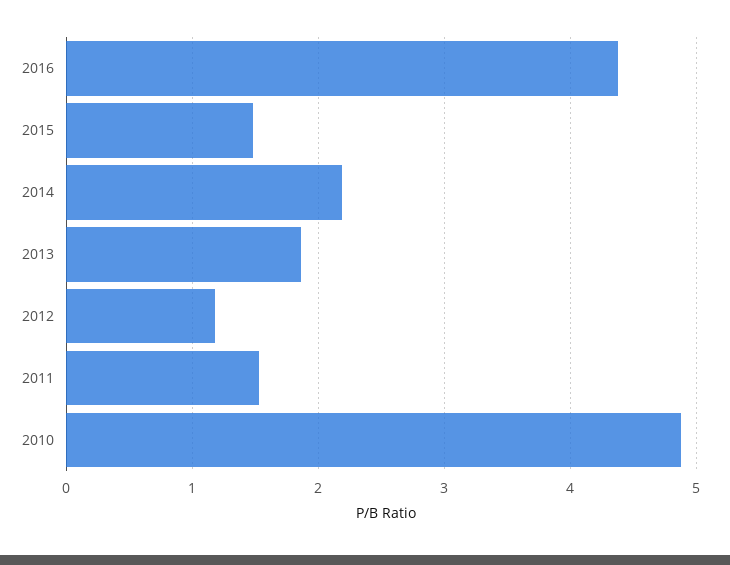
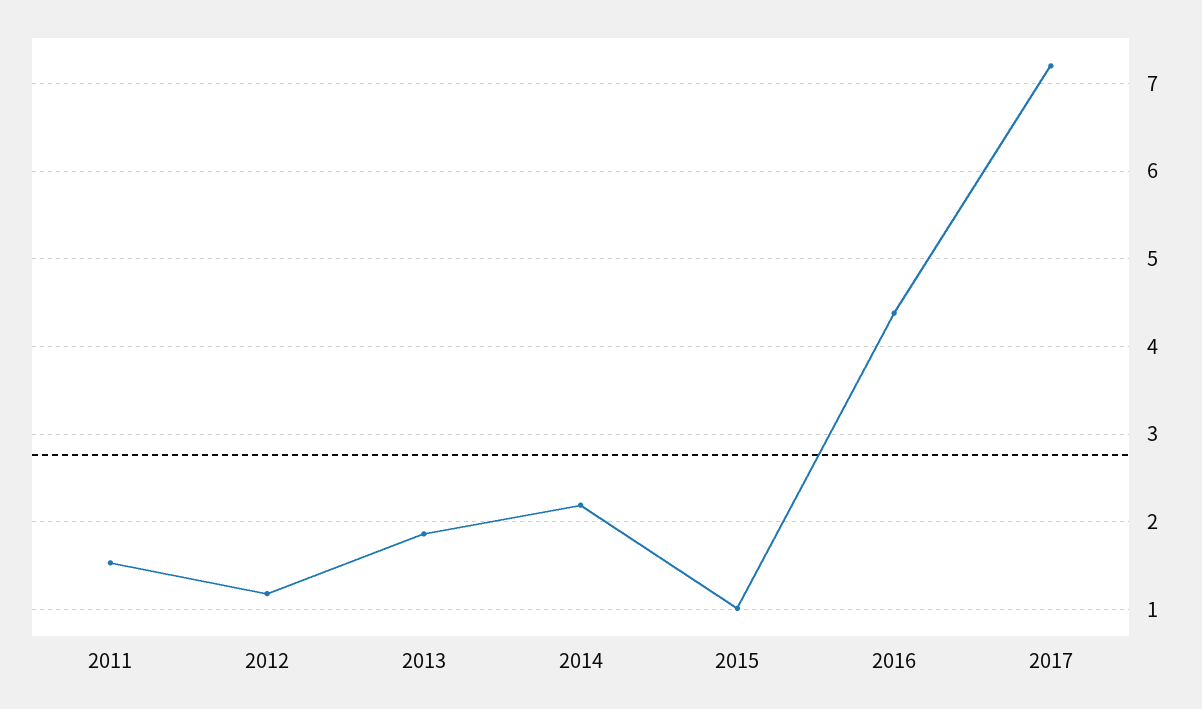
2015: 1.5 -> 1
2010: 4.9 -> none
2017: none -> 7.2

